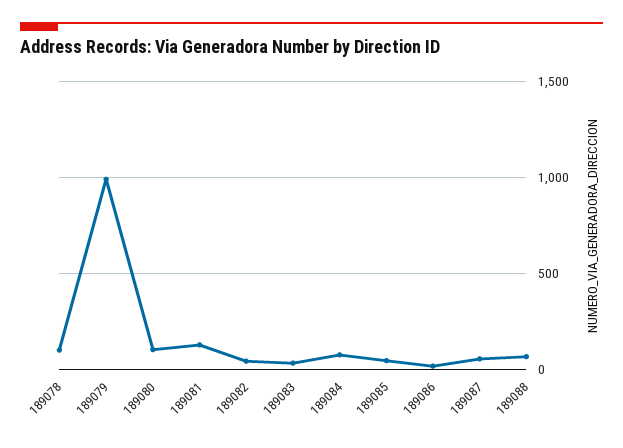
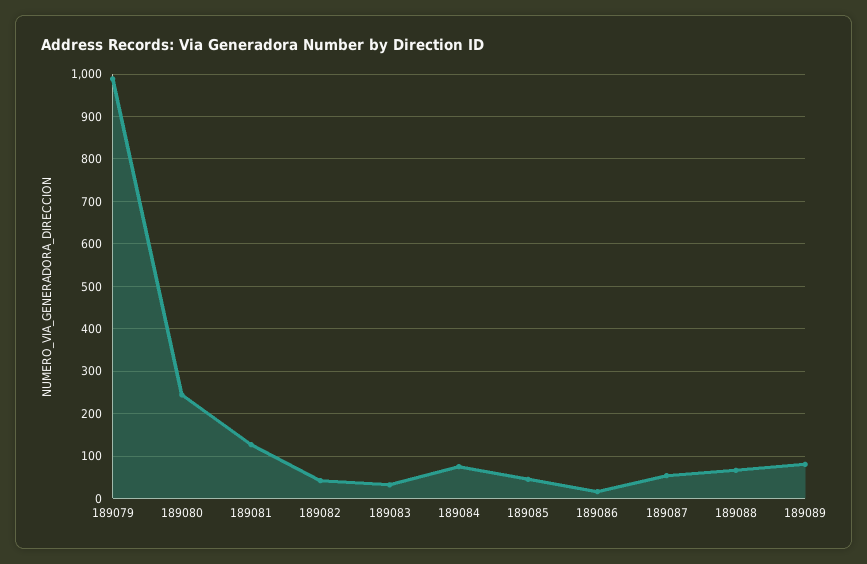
189078: 100 -> none
189080: 100 -> 240
189089: none -> 80

